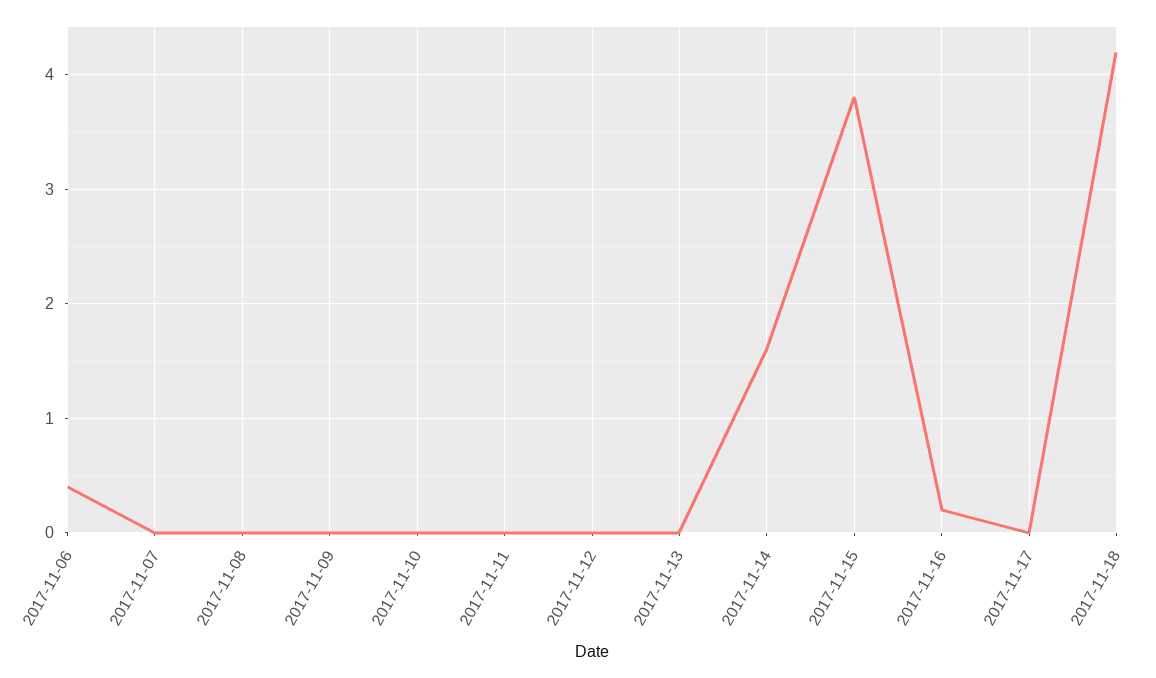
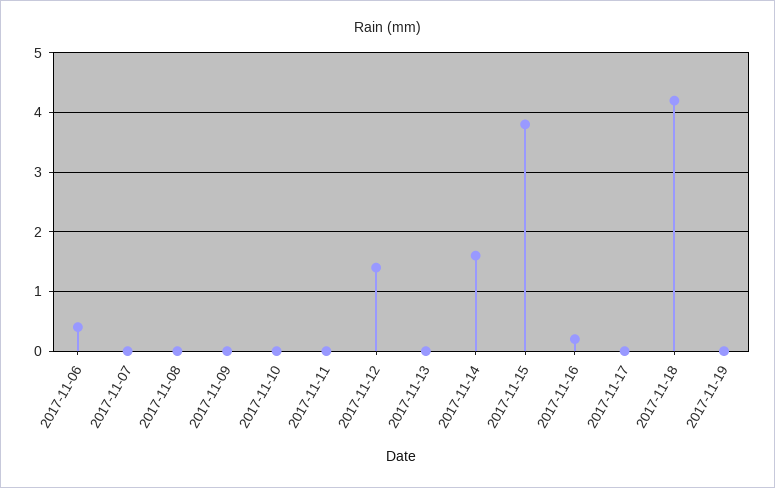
2017-11-12: 0 -> 1.5
2017-11-19: none -> 0

